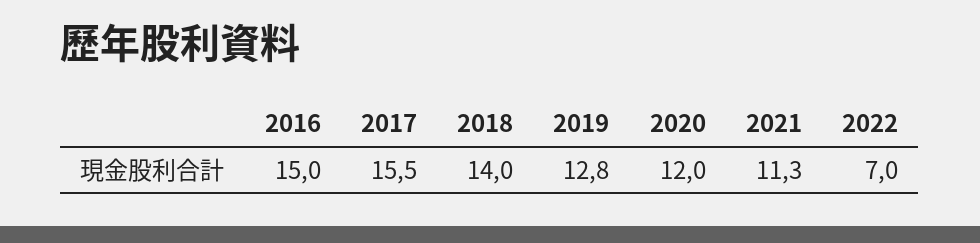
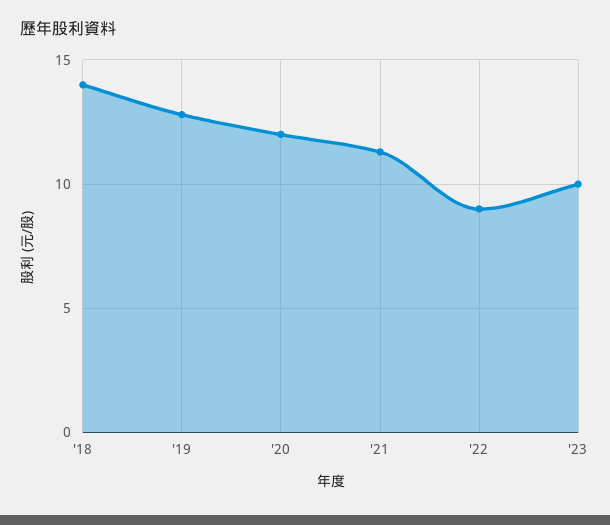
2016: 15 -> none
2017: 15.5 -> none
2022: 7 -> 9
'23: none -> 10

